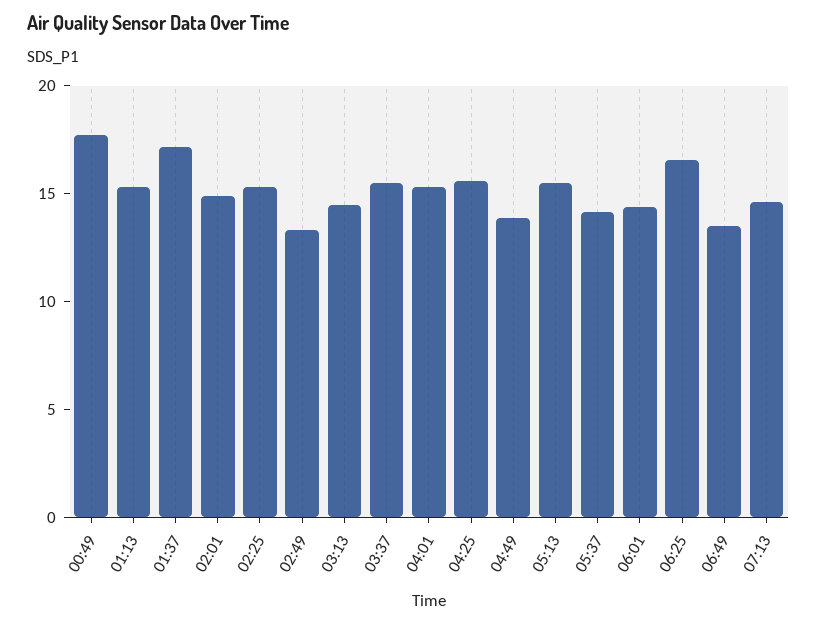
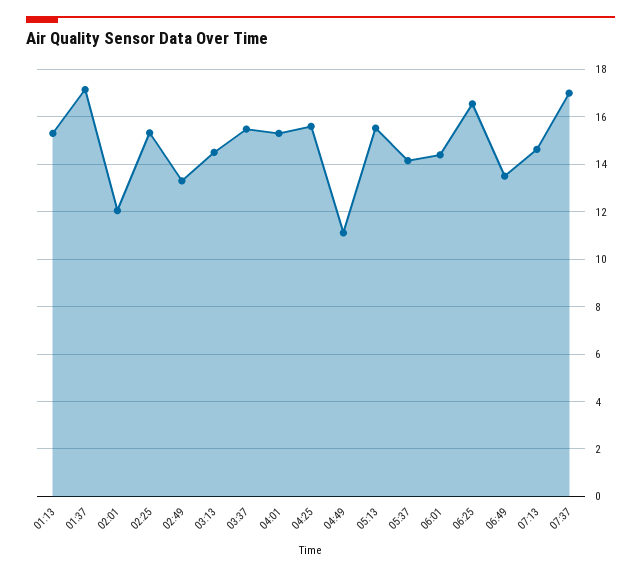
00:49: 18 -> none
02:01: 15 -> 12
04:49: 14 -> 11
07:37: none -> 17

